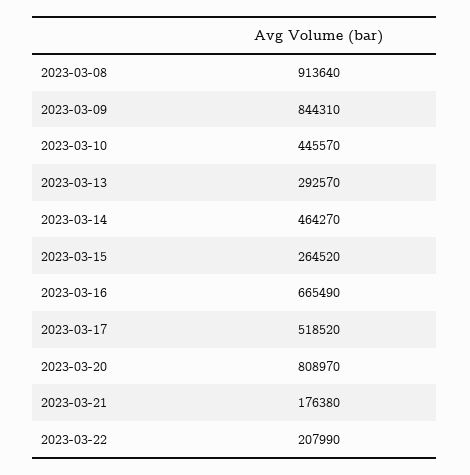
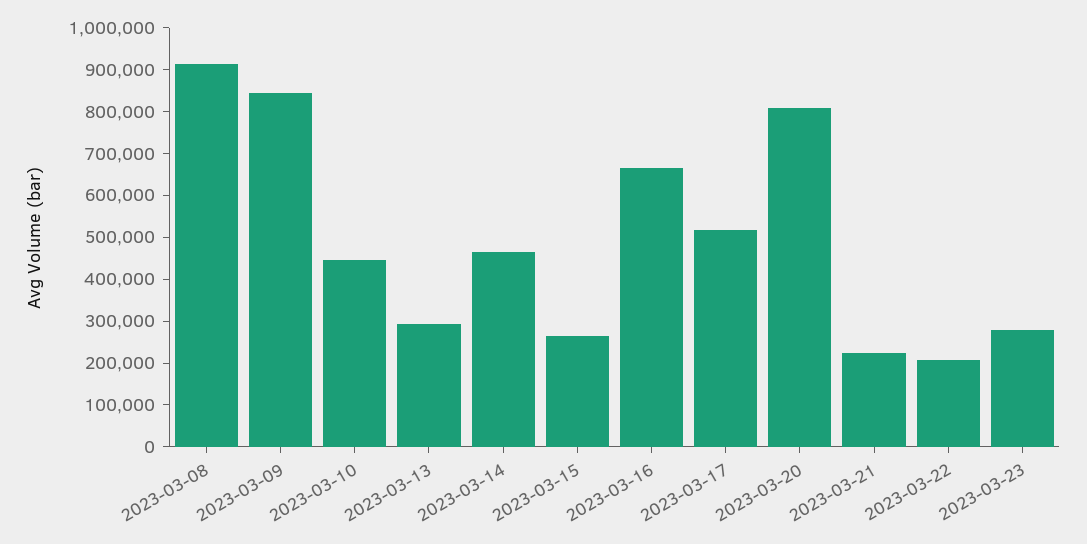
2023-03-21: 176380 -> 220000
2023-03-23: none -> 280000

